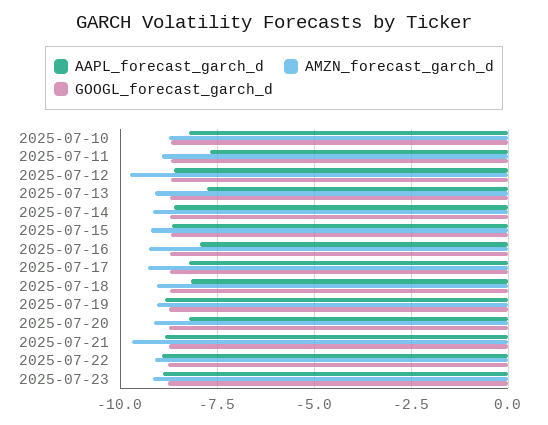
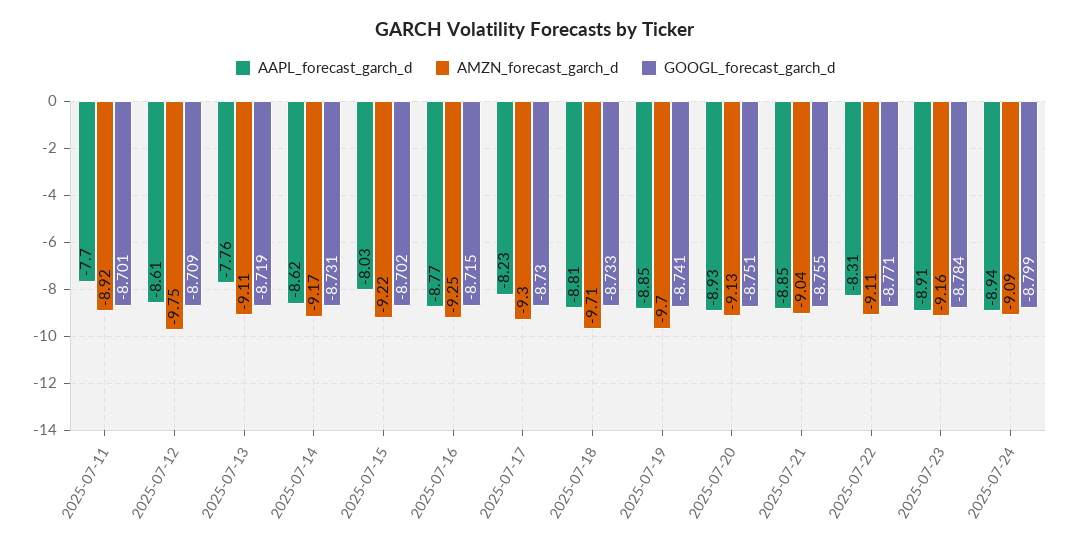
AAPL_forecast_garch_d, 2025-07-10: -8.25 -> none
AMZN_forecast_garch_d, 2025-07-10: -8.75 -> none
GOOGL_forecast_garch_d, 2025-07-10: -8.75 -> none
AAPL_forecast_garch_d, 2025-07-15: -8.75 -> -8.03
AAPL_forecast_garch_d, 2025-07-16: -8 -> -8.77
AAPL_forecast_garch_d, 2025-07-18: -8.25 -> -8.81
AMZN_forecast_garch_d, 2025-07-18: -9 -> -9.71
AMZN_forecast_garch_d, 2025-07-19: -9 -> -9.7
AAPL_forecast_garch_d, 2025-07-20: -8.25 -> -8.93
AMZN_forecast_garch_d, 2025-07-21: -9.75 -> -9.04
AAPL_forecast_garch_d, 2025-07-22: -9 -> -8.31
AAPL_forecast_garch_d, 2025-07-24: none -> -8.94
AMZN_forecast_garch_d, 2025-07-24: none -> -9.09
GOOGL_forecast_garch_d, 2025-07-24: none -> -8.799

